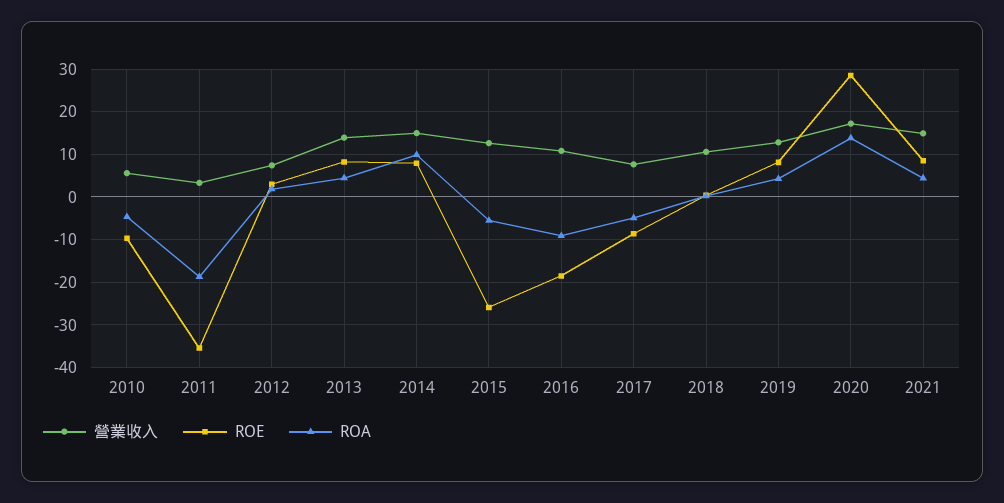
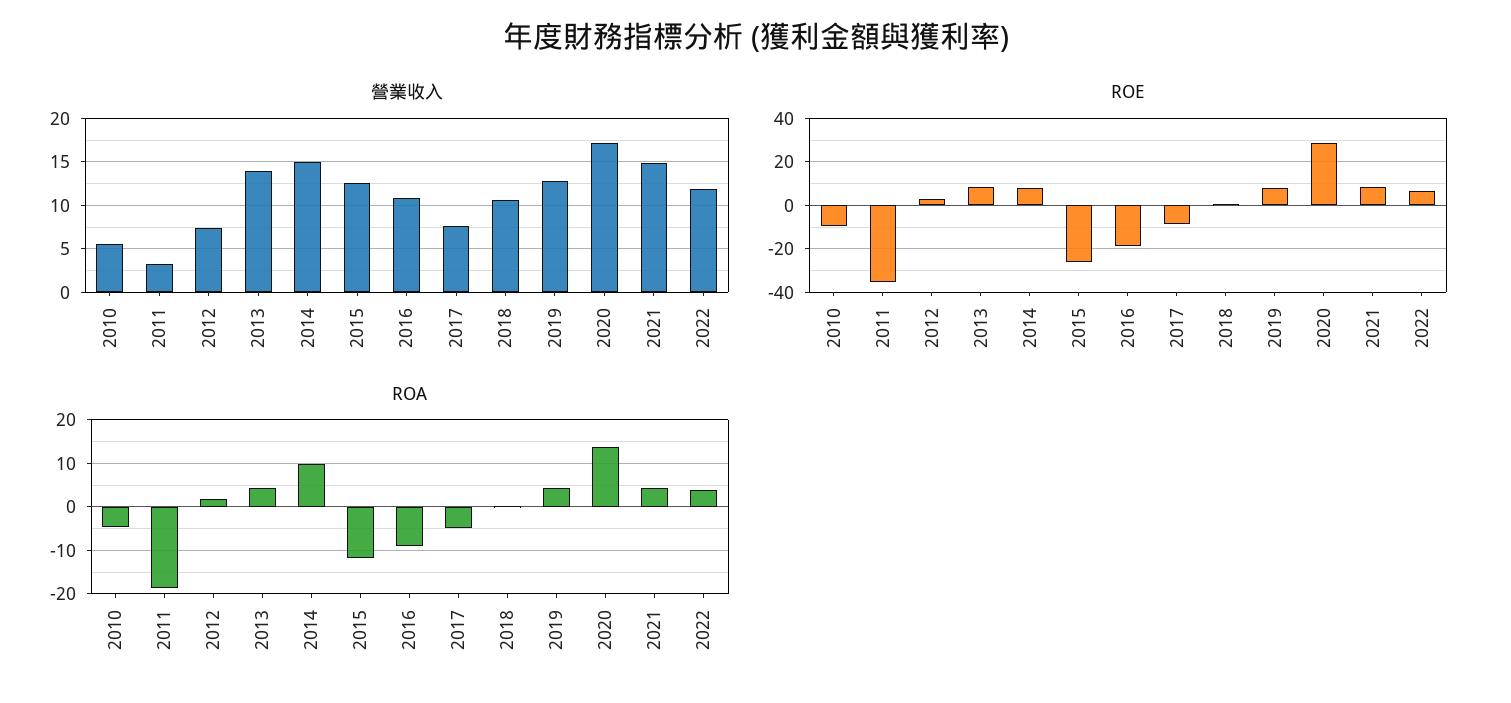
ROA, 2015: -6 -> -12
營業收入, 2022: none -> 12
ROE, 2022: none -> 5
ROA, 2022: none -> 4

